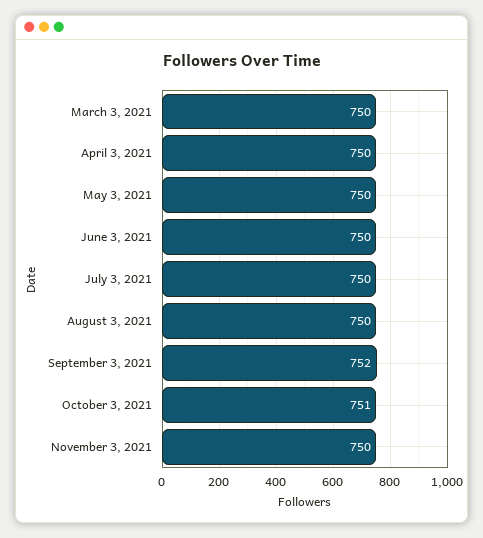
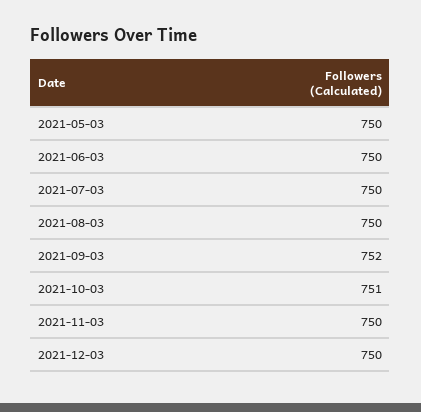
March 3, 2021: 750 -> none
April 3, 2021: 750 -> none
2021-12-03: none -> 750

